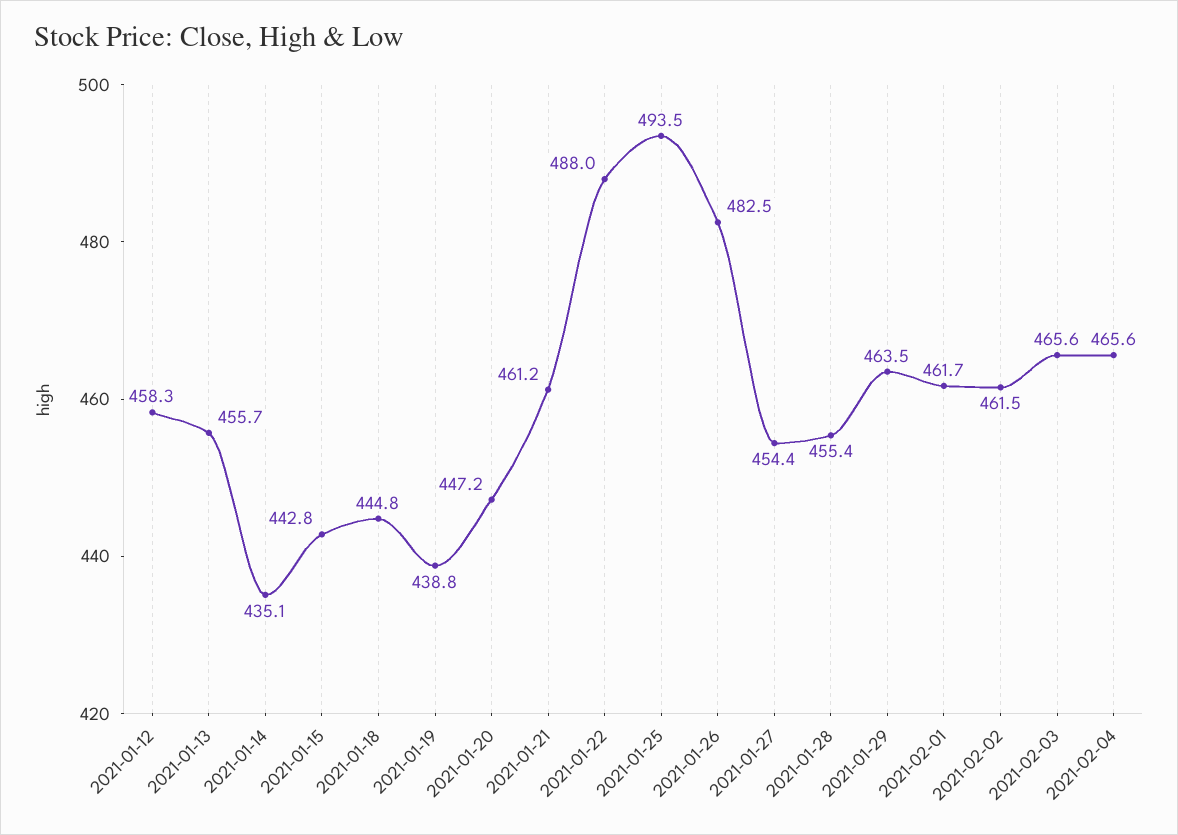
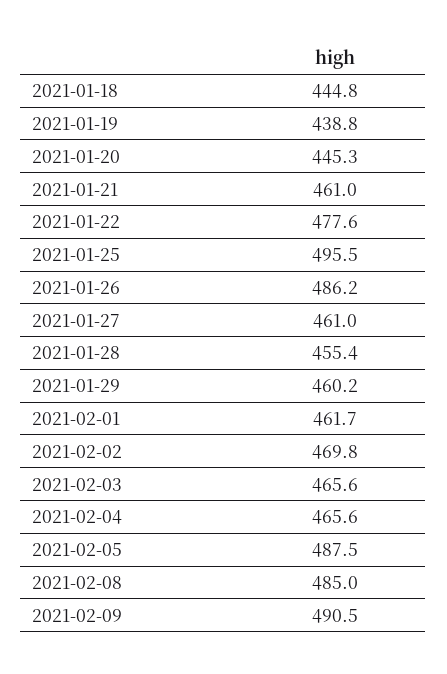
2021-01-12: 458.3 -> none
2021-01-13: 455.7 -> none
2021-01-14: 435.1 -> none
2021-01-15: 442.8 -> none
2021-01-20: 447.2 -> 445.3
2021-01-21: 461.2 -> 461
2021-01-22: 488 -> 477.6
2021-01-25: 493.5 -> 495.5
2021-01-26: 482.5 -> 486.2
2021-01-27: 454.4 -> 461
2021-01-29: 463.5 -> 460.2
2021-02-02: 461.5 -> 469.8
2021-02-05: none -> 487.5
2021-02-08: none -> 485
2021-02-09: none -> 490.5

